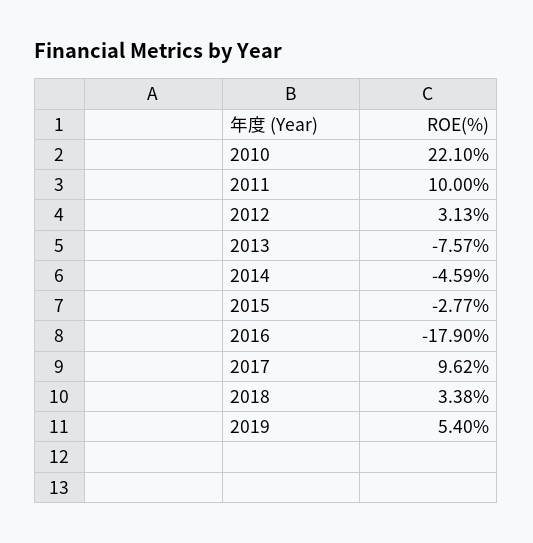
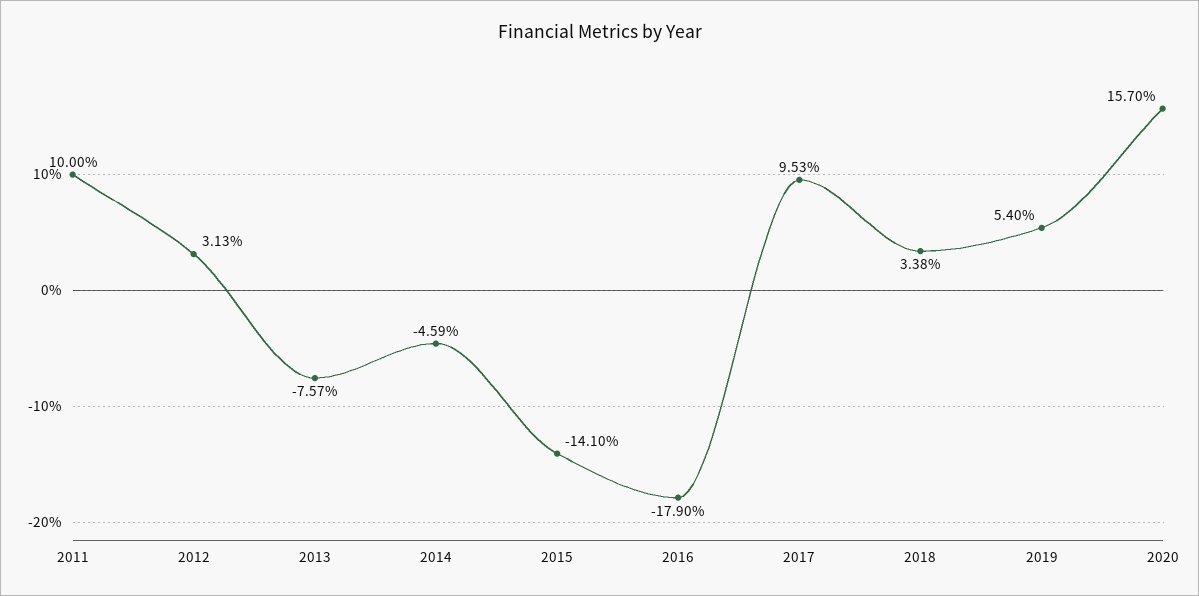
2010: 22.1 -> none
2015: -2.77 -> -14.1
2017: 9.62 -> 9.53
2020: none -> 15.7

